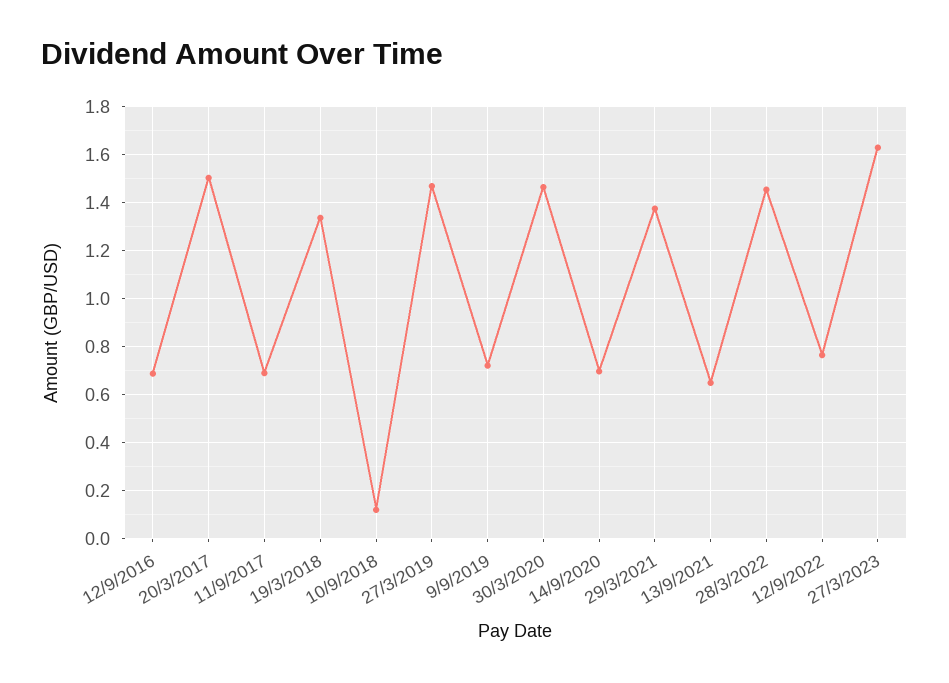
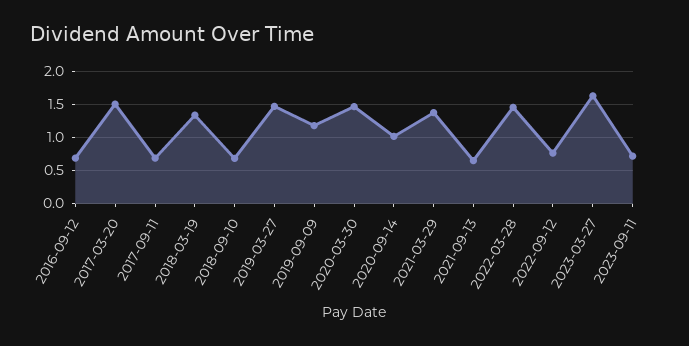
10/9/2018: 0.125 -> 0.7
9/9/2019: 0.725 -> 1.2
14/9/2020: 0.7 -> 1
2023-09-11: none -> 0.7

